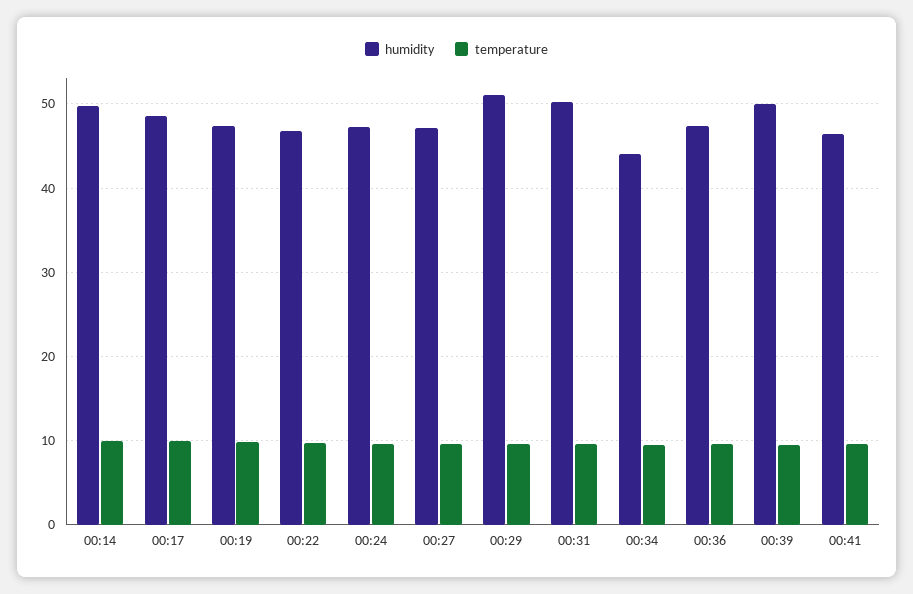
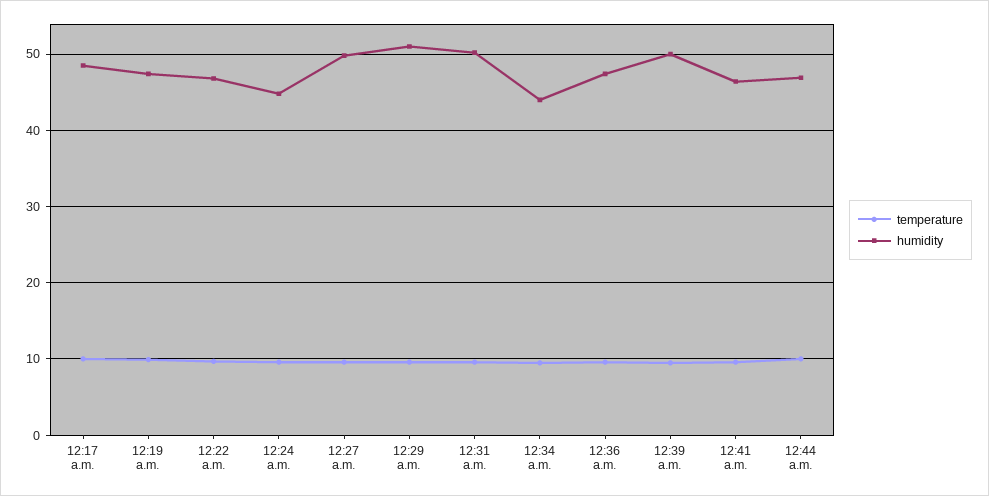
humidity, 00:14: 50 -> none
temperature, 00:14: 10 -> none
humidity, 00:24: 47 -> 45
humidity, 00:27: 47 -> 50
temperature, 12:44 a.m.: none -> 10
humidity, 12:44 a.m.: none -> 47

